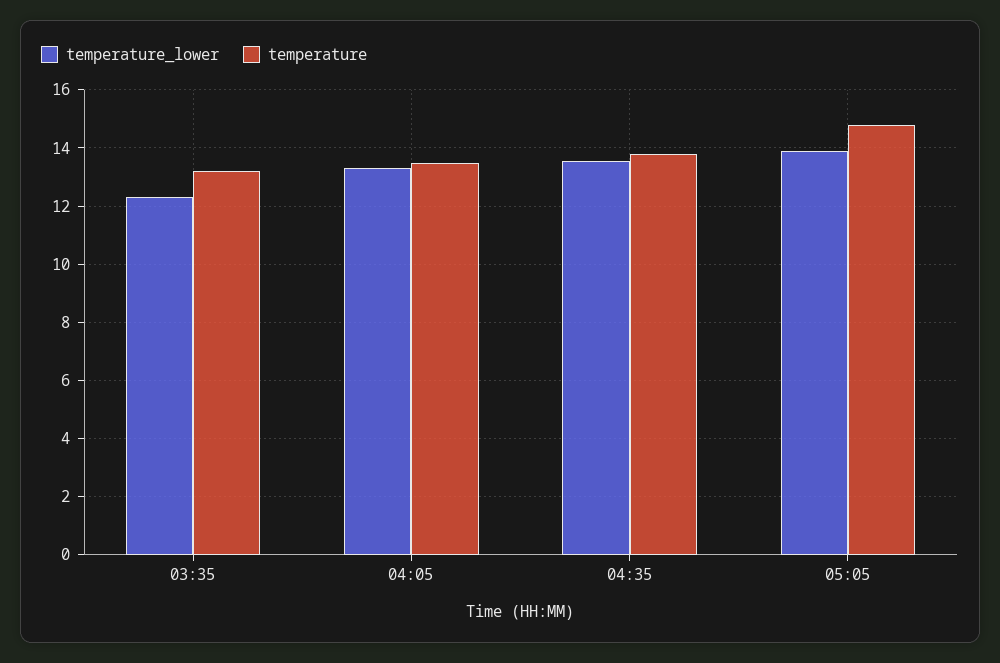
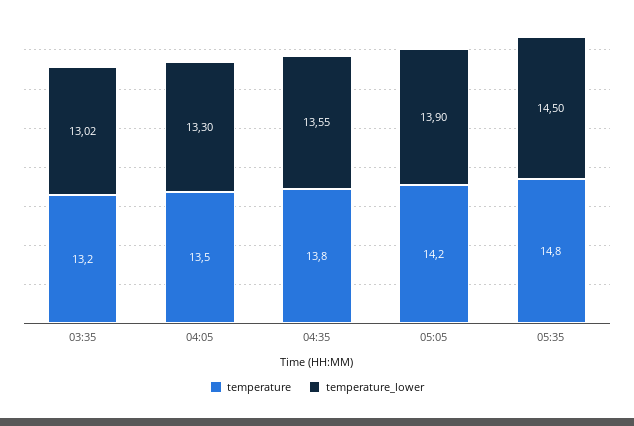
temperature_lower, 03:35: 12.25 -> 13.02
temperature, 05:05: 14.75 -> 14.2
temperature, 05:35: none -> 14.8
temperature_lower, 05:35: none -> 14.5

